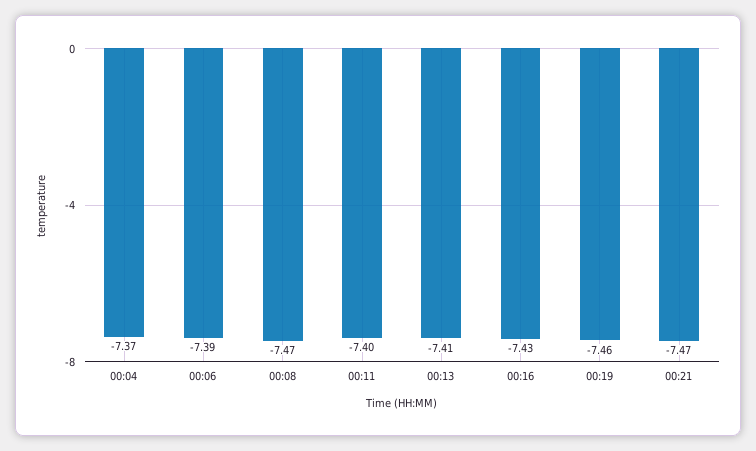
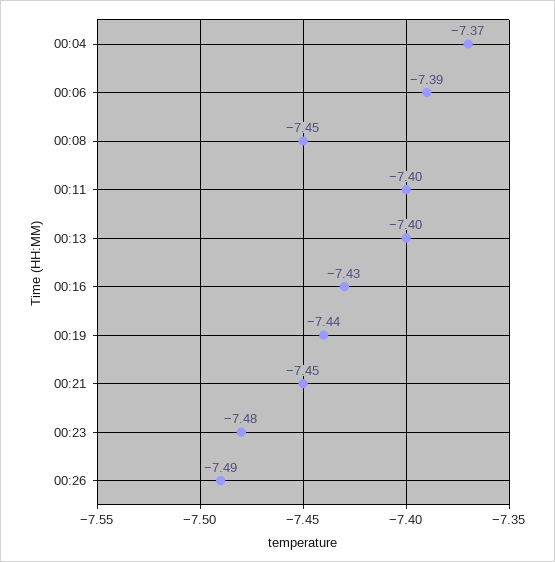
00:08: -7.47 -> -7.45
00:13: -7.41 -> -7.4
00:19: -7.46 -> -7.44
00:21: -7.47 -> -7.45
00:23: none -> -7.48
00:26: none -> -7.49

